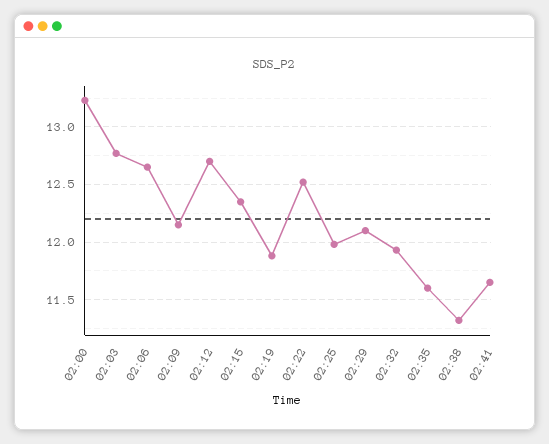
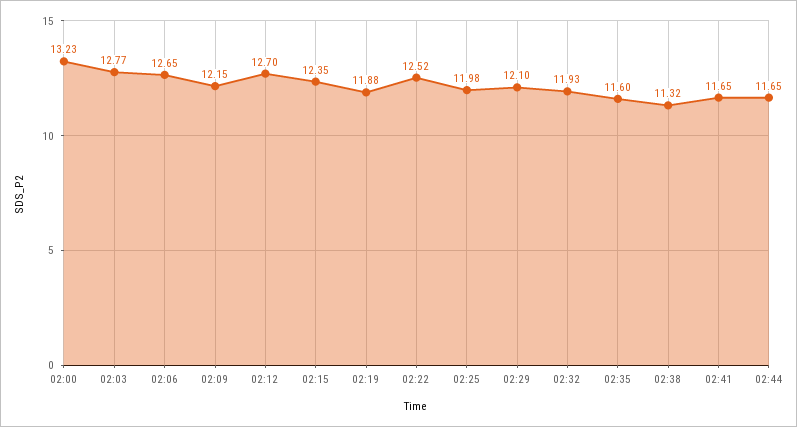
02:44: none -> 11.65

